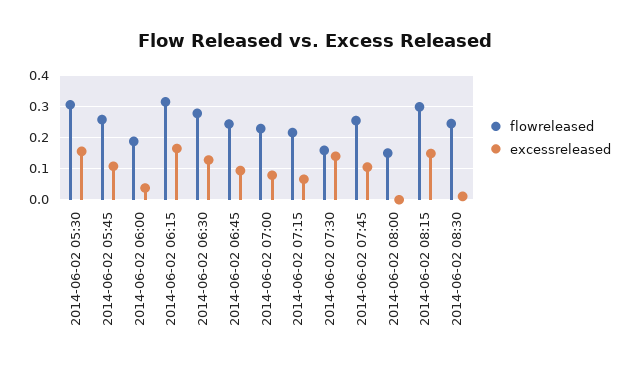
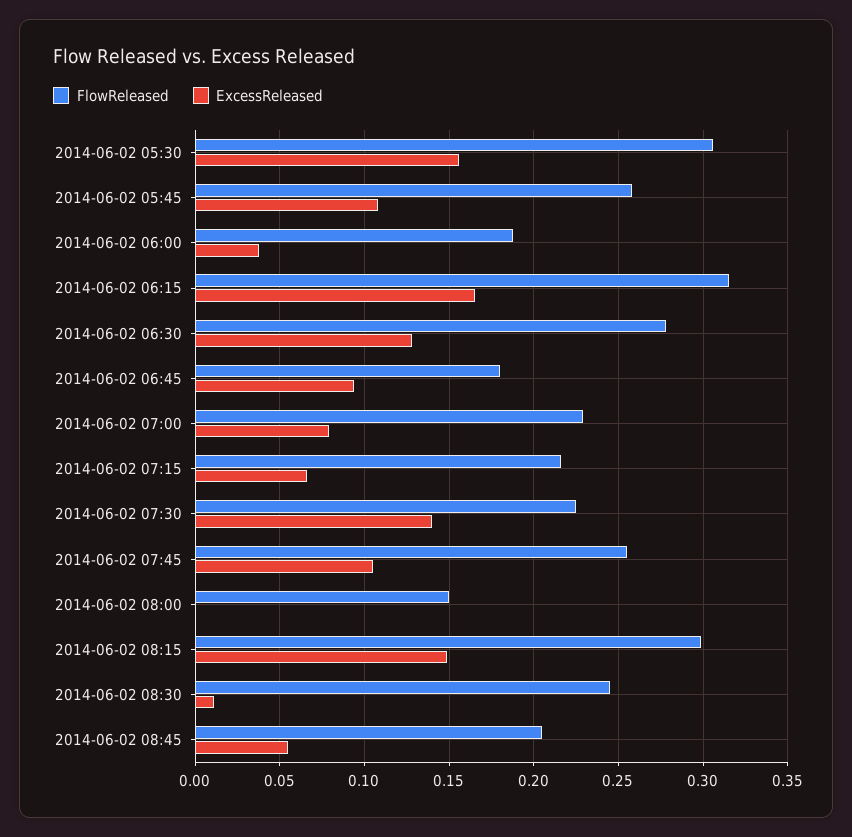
flowreleased, 2014-06-02 06:45: 0.24 -> 0.18
flowreleased, 2014-06-02 07:30: 0.16 -> 0.225
flowreleased, 2014-06-02 08:45: none -> 0.205
excessreleased, 2014-06-02 08:45: none -> 0.055

